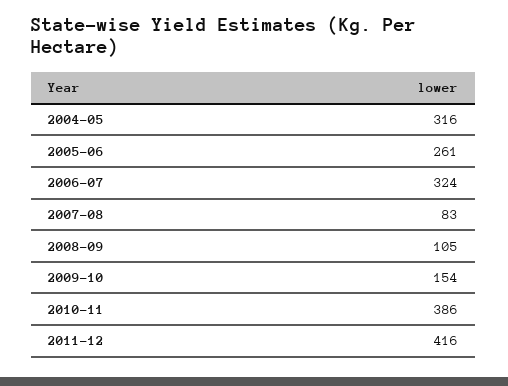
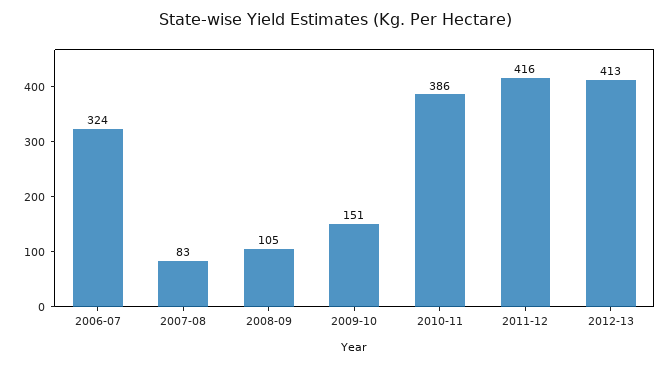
2004-05: 316 -> none
2005-06: 261 -> none
2009-10: 154 -> 151
2012-13: none -> 413

